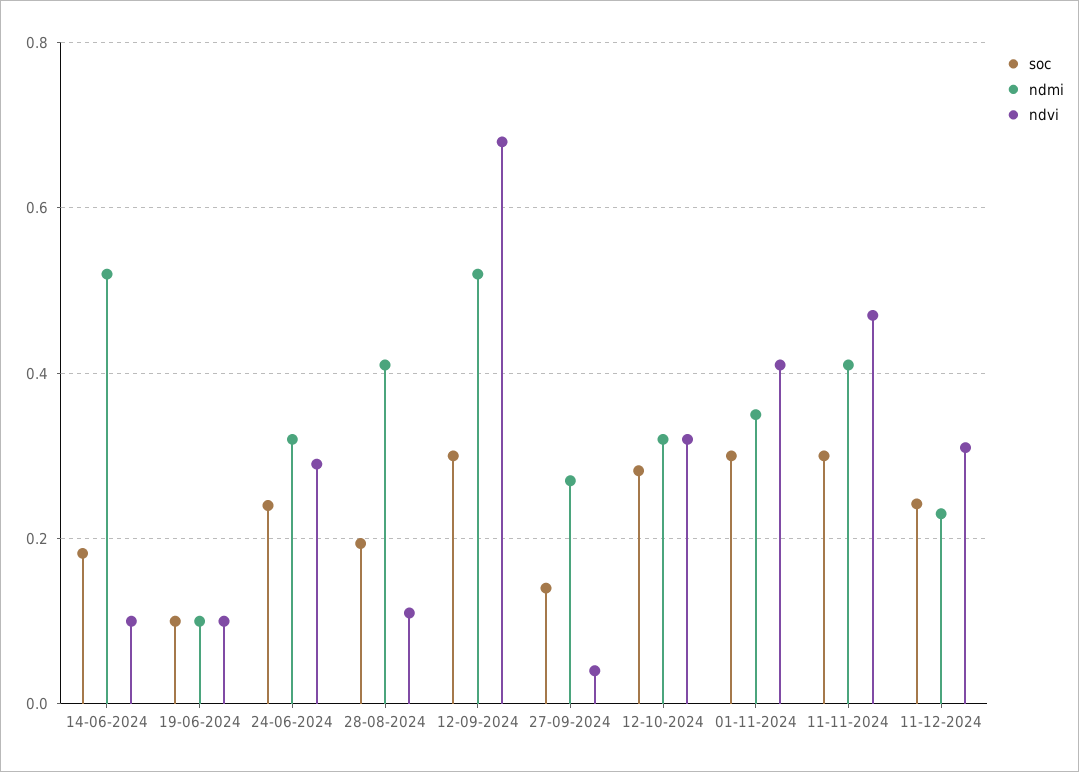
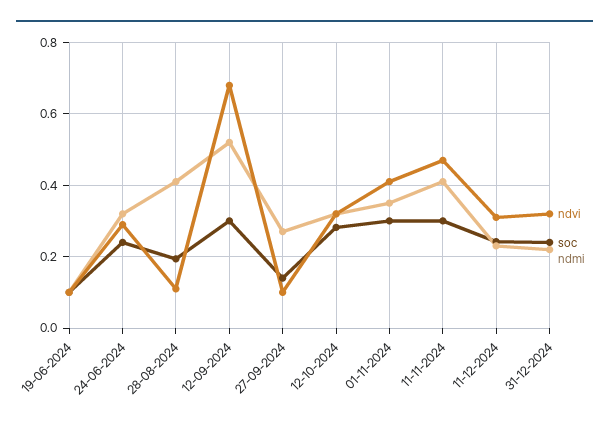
soc, 14-06-2024: 0.18 -> none
ndmi, 14-06-2024: 0.52 -> none
ndvi, 14-06-2024: 0.1 -> none
ndvi, 27-09-2024: 0.04 -> 0.1
ndvi, 31-12-2024: none -> 0.32
soc, 31-12-2024: none -> 0.24
ndmi, 31-12-2024: none -> 0.22

